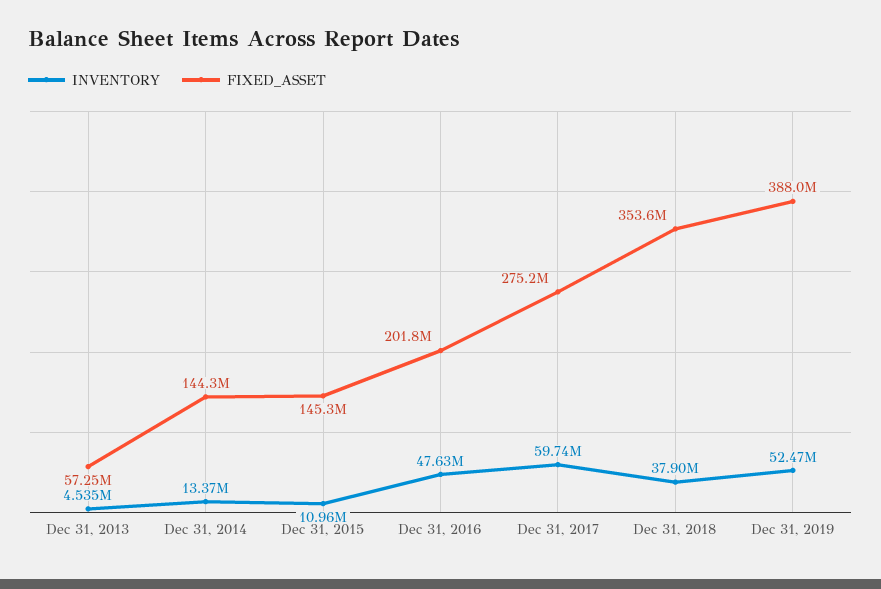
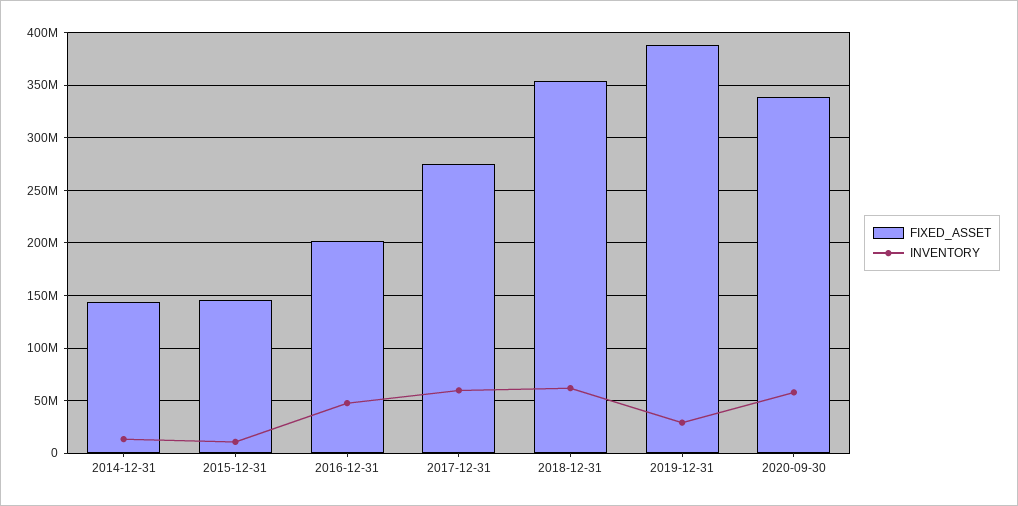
INVENTORY, Dec 31, 2013: 4535000 -> none
FIXED_ASSET, Dec 31, 2013: 57250000 -> none
INVENTORY, Dec 31, 2018: 37900000 -> 60000000
INVENTORY, Dec 31, 2019: 52470000 -> 30000000
FIXED_ASSET, 2020-09-30: none -> 340000000
INVENTORY, 2020-09-30: none -> 60000000

